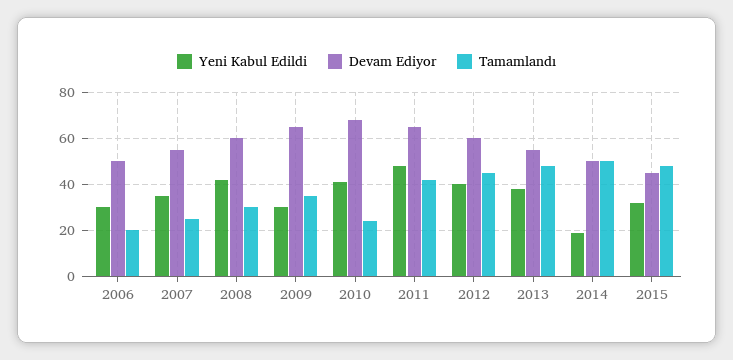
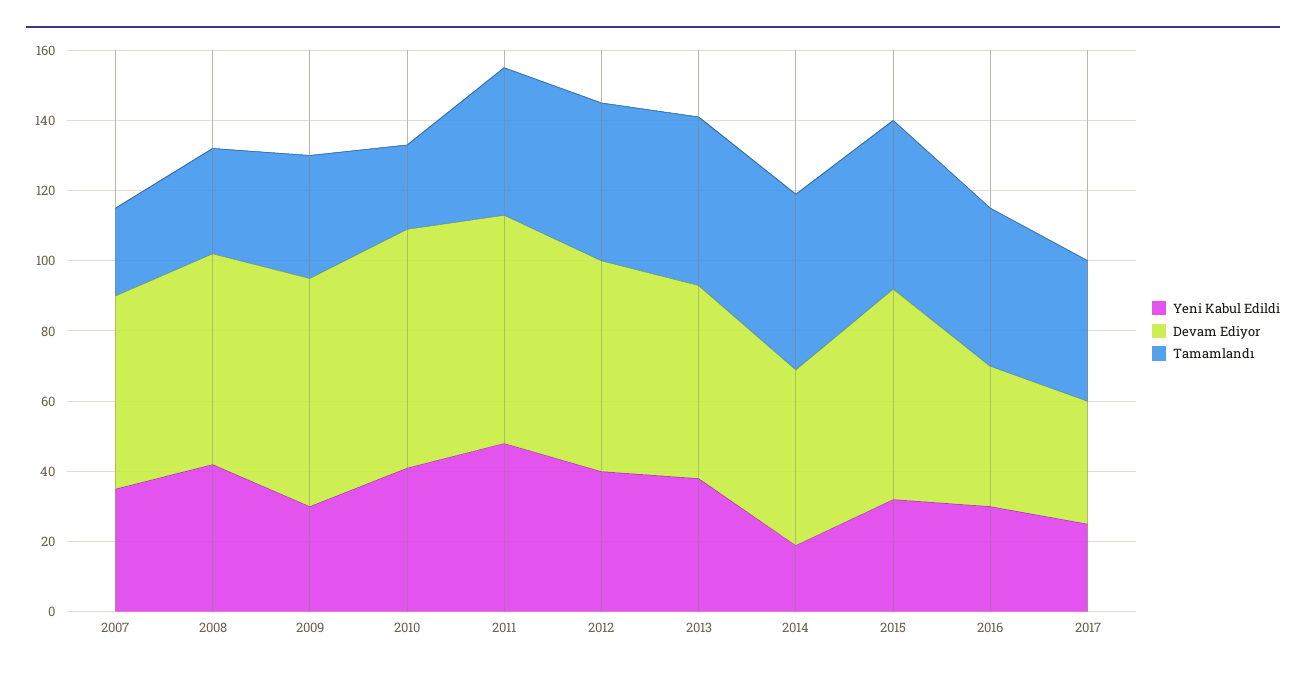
Yeni Kabul Edildi, 2006: 30 -> none
Devam Ediyor, 2006: 50 -> none
Tamamlandı, 2006: 20 -> none
Devam Ediyor, 2015: 45 -> 60
Yeni Kabul Edildi, 2016: none -> 30
Devam Ediyor, 2016: none -> 40
Tamamlandı, 2016: none -> 45
Yeni Kabul Edildi, 2017: none -> 25
Devam Ediyor, 2017: none -> 35
Tamamlandı, 2017: none -> 40

